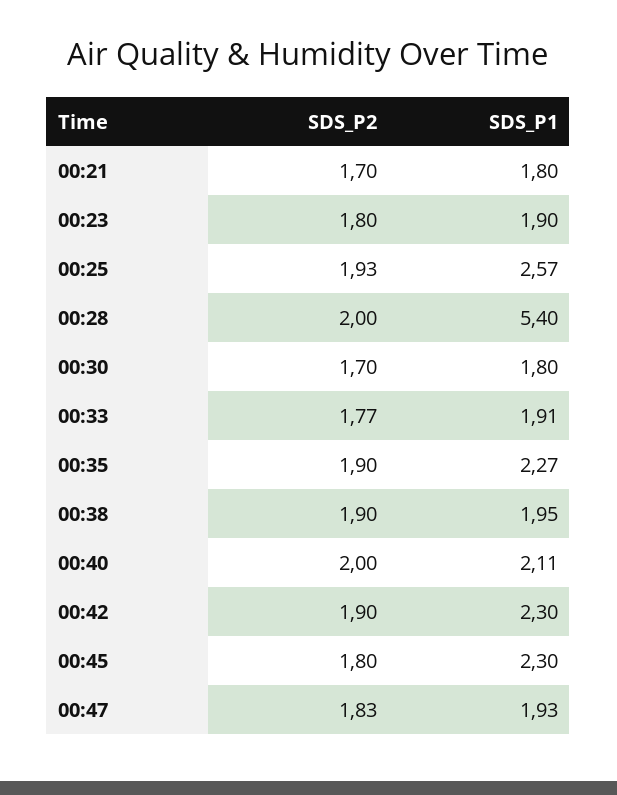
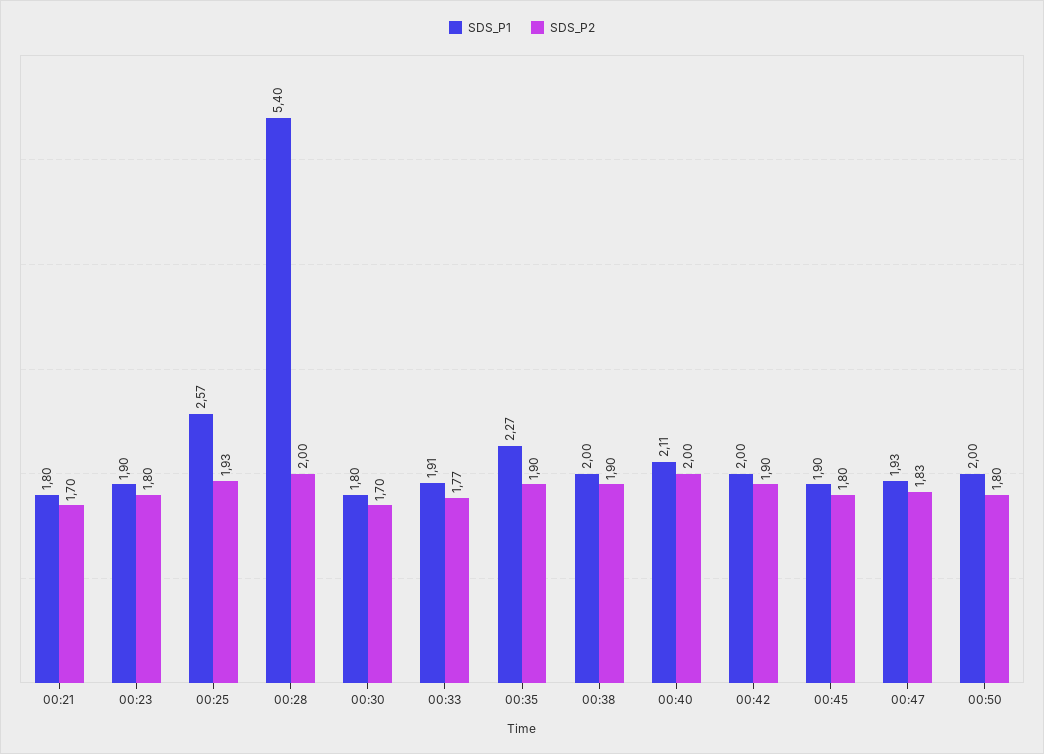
SDS_P1, 00:38: 1.95 -> 2
SDS_P1, 00:42: 2.3 -> 2
SDS_P1, 00:45: 2.3 -> 1.9
SDS_P1, 00:50: none -> 2
SDS_P2, 00:50: none -> 1.8

